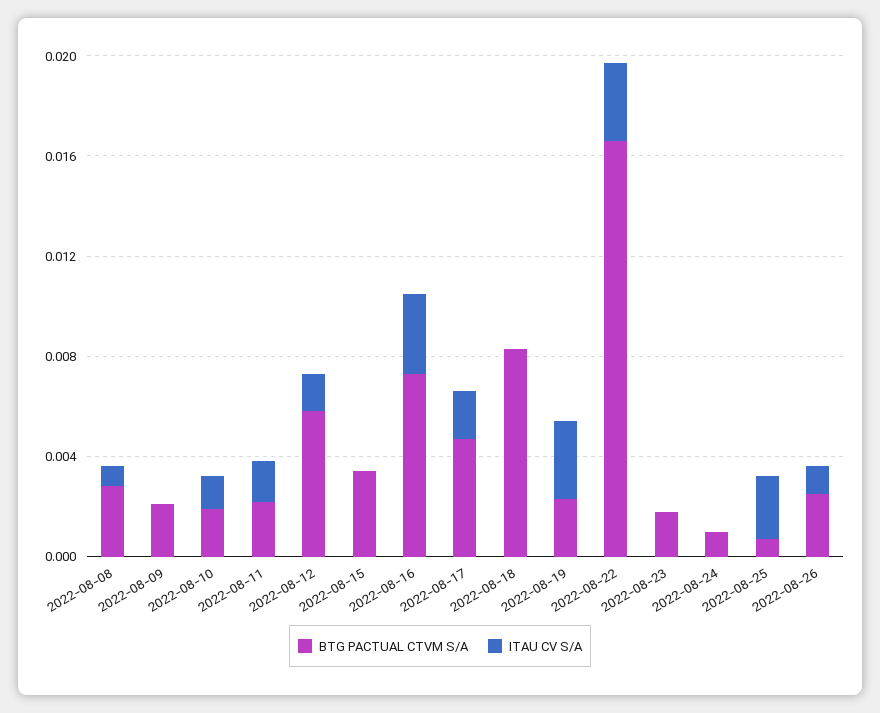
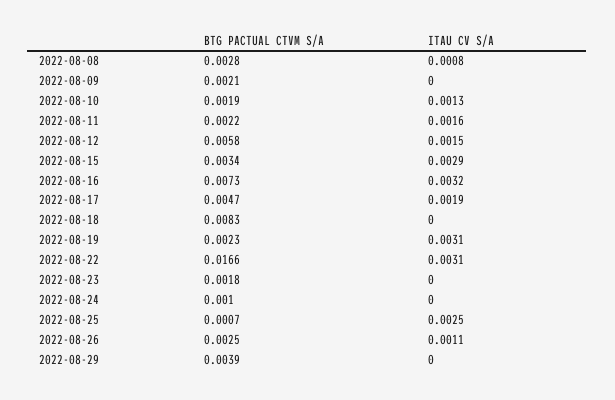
ITAU CV S/A, 2022-08-15: 0 -> 0.0029
BTG PACTUAL CTVM S/A, 2022-08-29: none -> 0.0039
ITAU CV S/A, 2022-08-29: none -> 0

